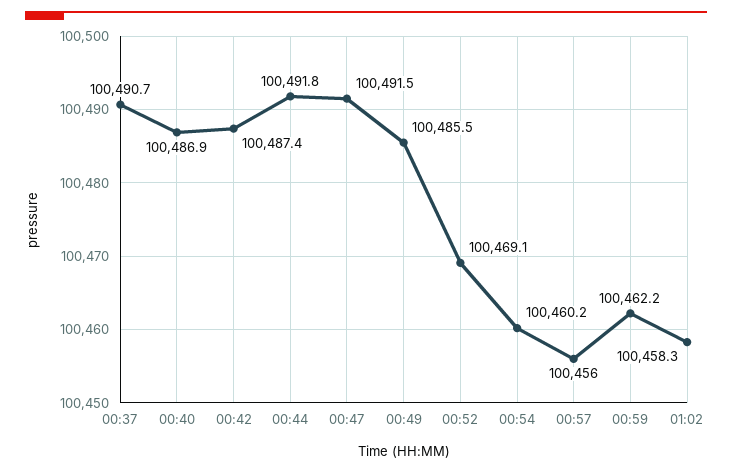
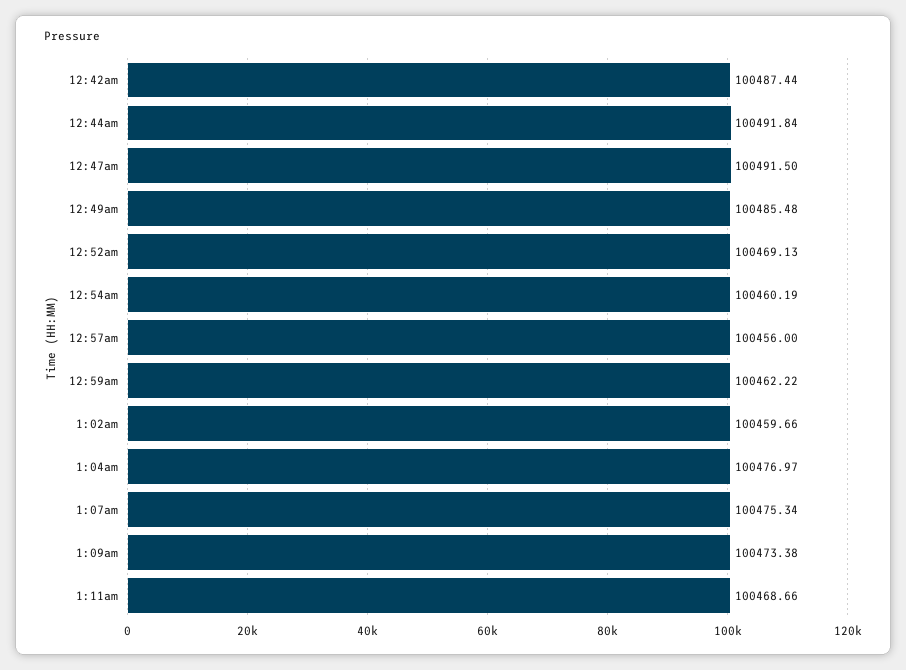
00:37: 100490.7 -> none
00:40: 100486.9 -> none
01:02: 100458.3 -> 100459.66
1:04am: none -> 100476.97
1:07am: none -> 100475.34
1:09am: none -> 100473.38
1:11am: none -> 100468.66

